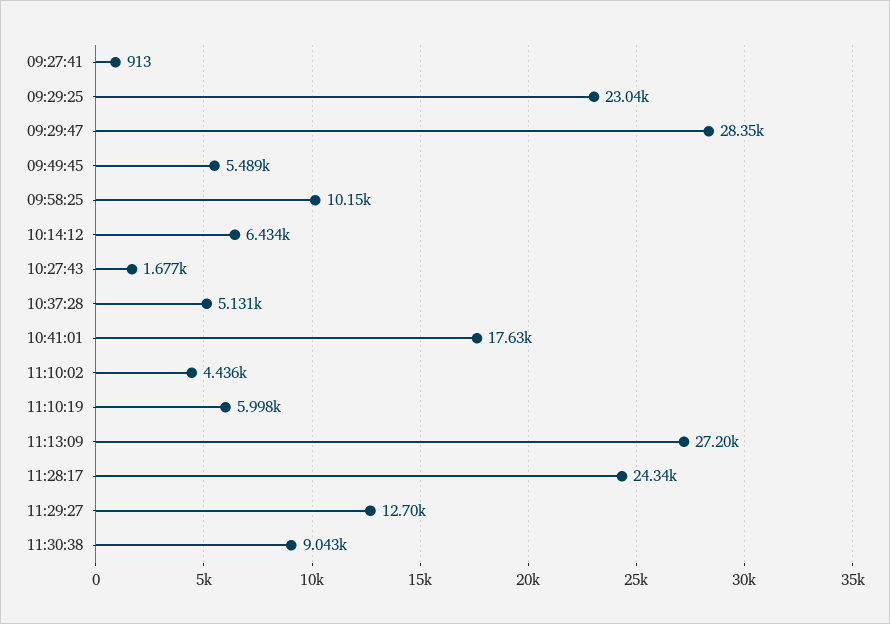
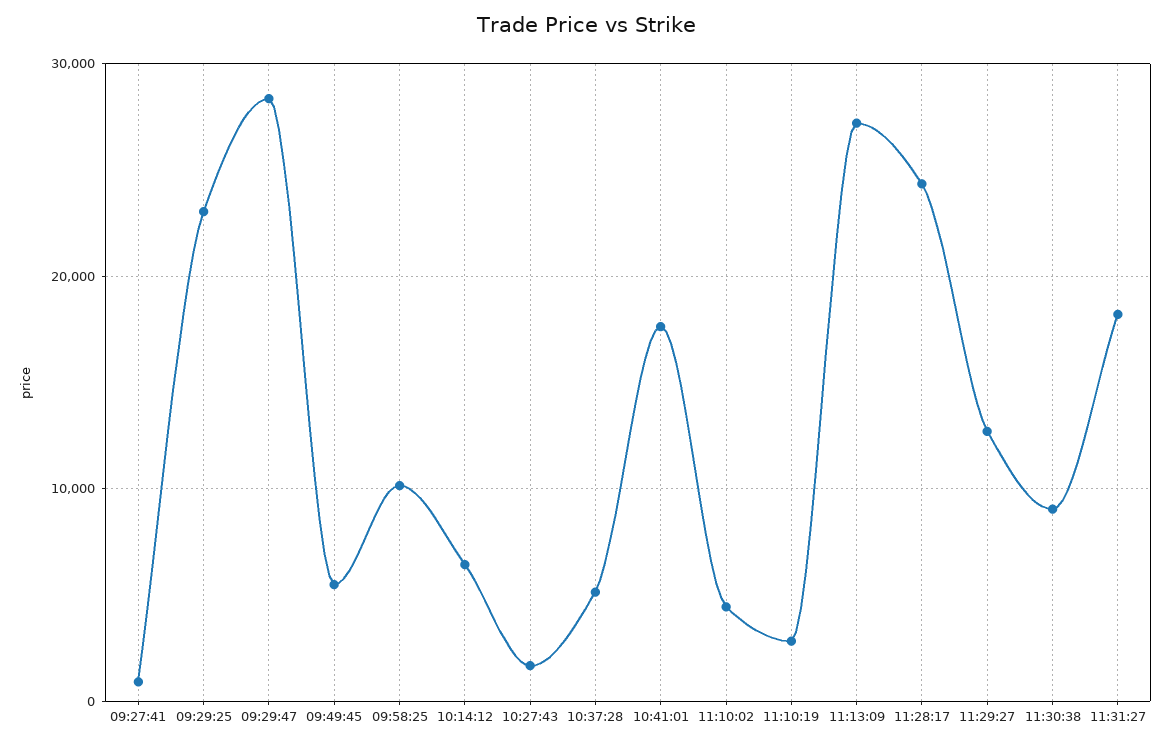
11:10:19: 5998 -> 3000
11:31:27: none -> 18000

